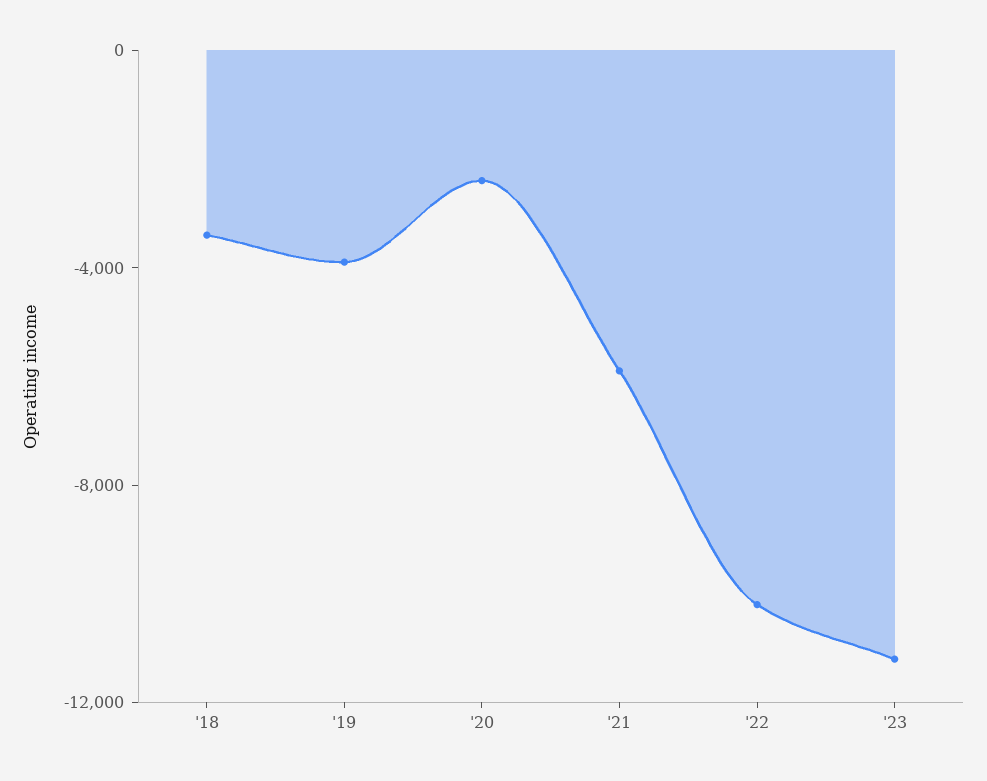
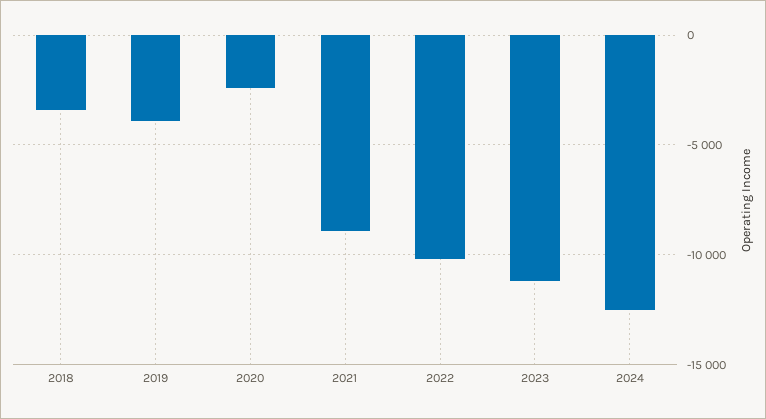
'21: -6000 -> -9000
2024: none -> -12500

